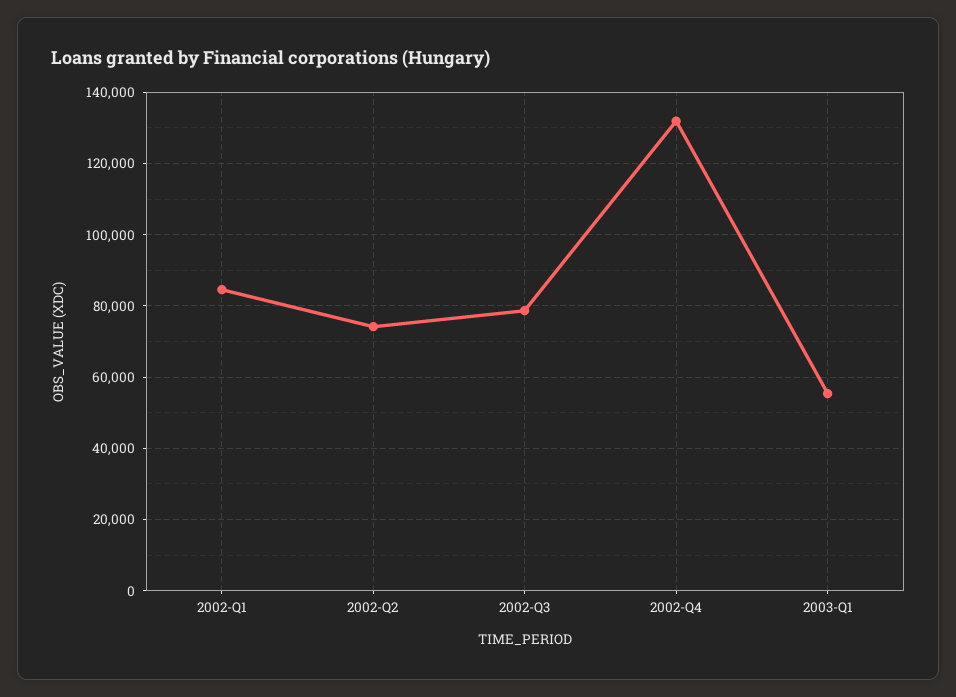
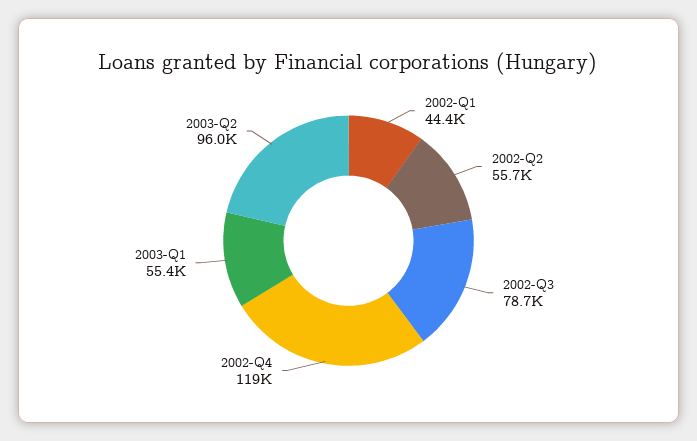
2002-Q1: 84000 -> 44400
2002-Q2: 74000 -> 55700
2002-Q4: 132000 -> 119000
2003-Q2: none -> 96000

